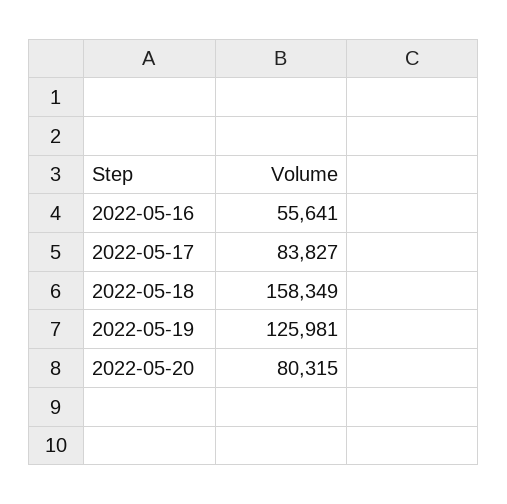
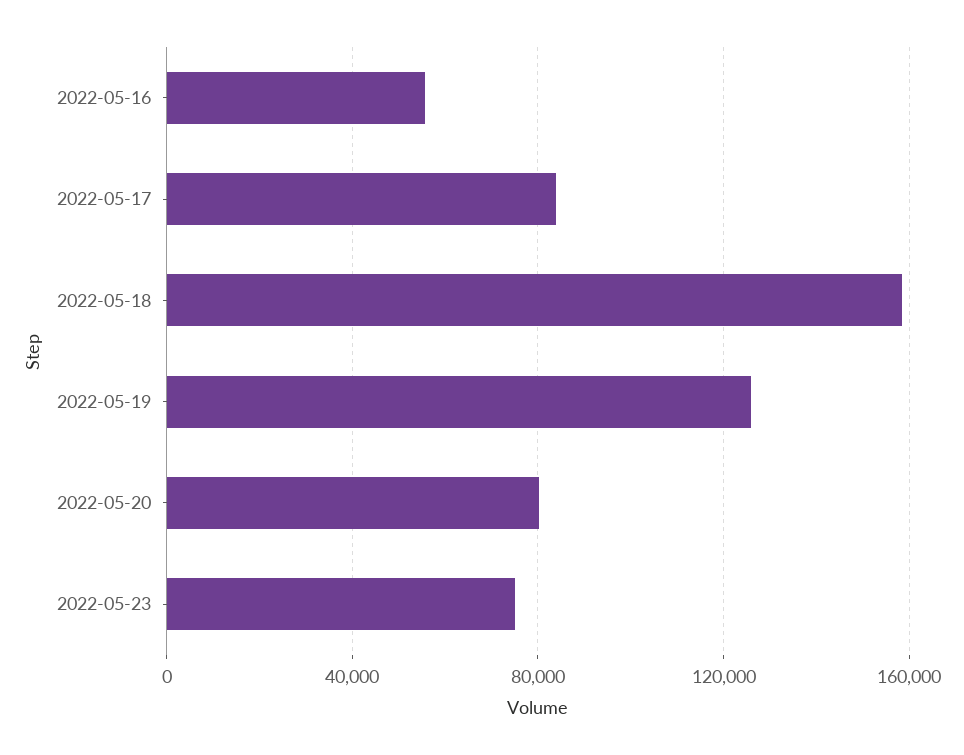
2022-05-23: none -> 75000

